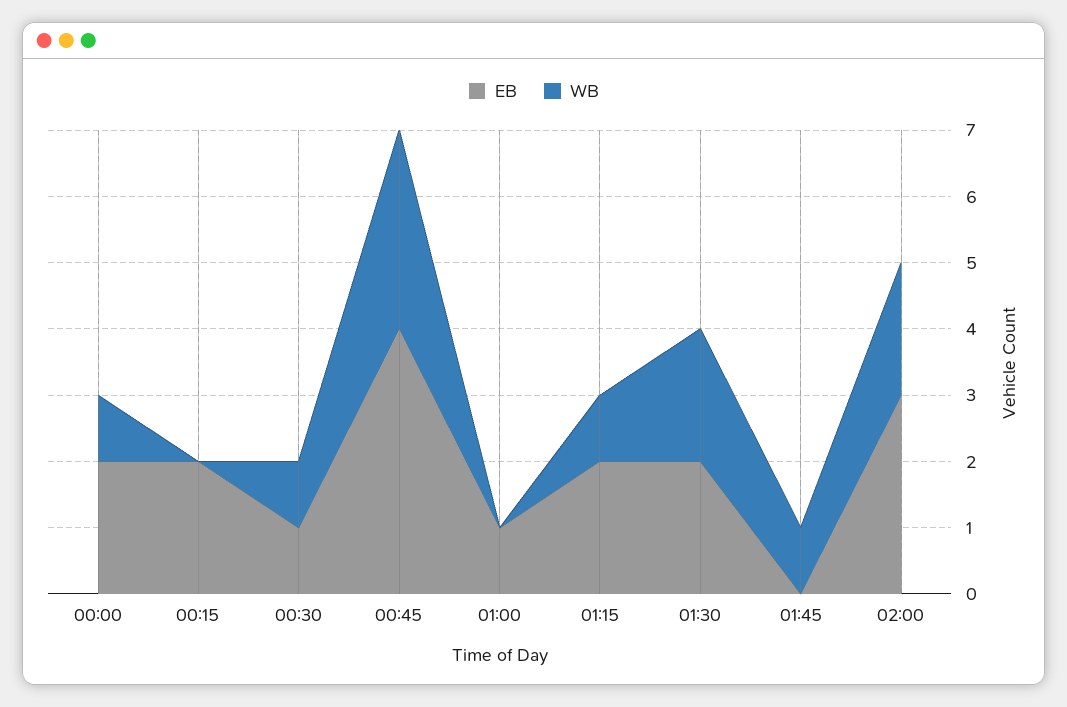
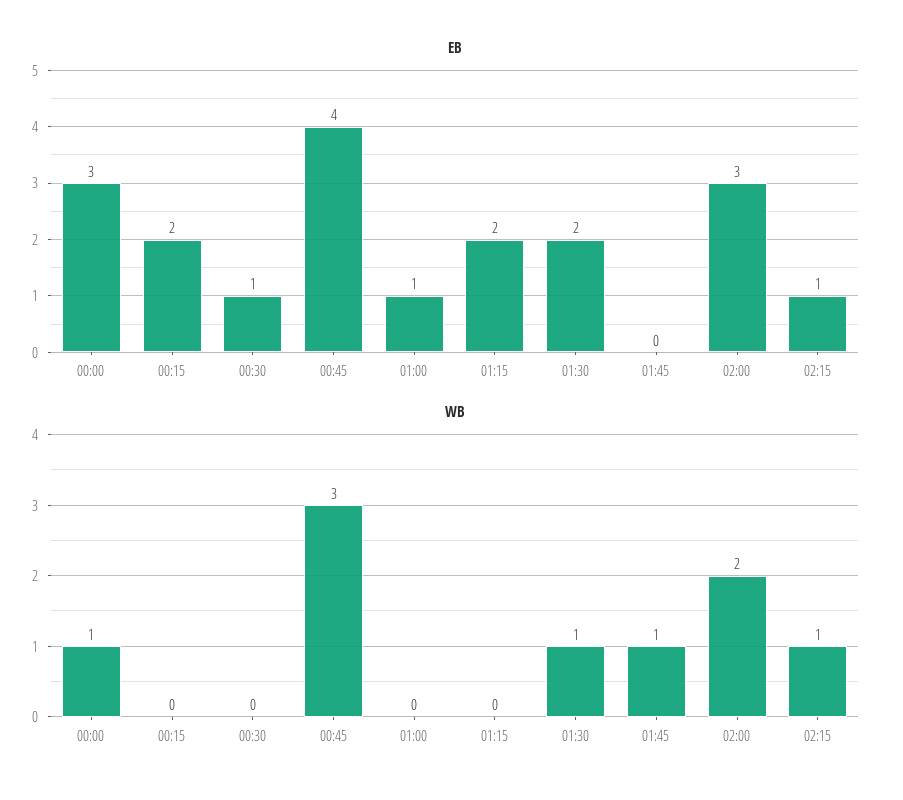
EB, 00:00: 2 -> 3
WB, 00:30: 1 -> 0
WB, 01:15: 1 -> 0
WB, 01:30: 2 -> 1
EB, 02:15: none -> 1
WB, 02:15: none -> 1

